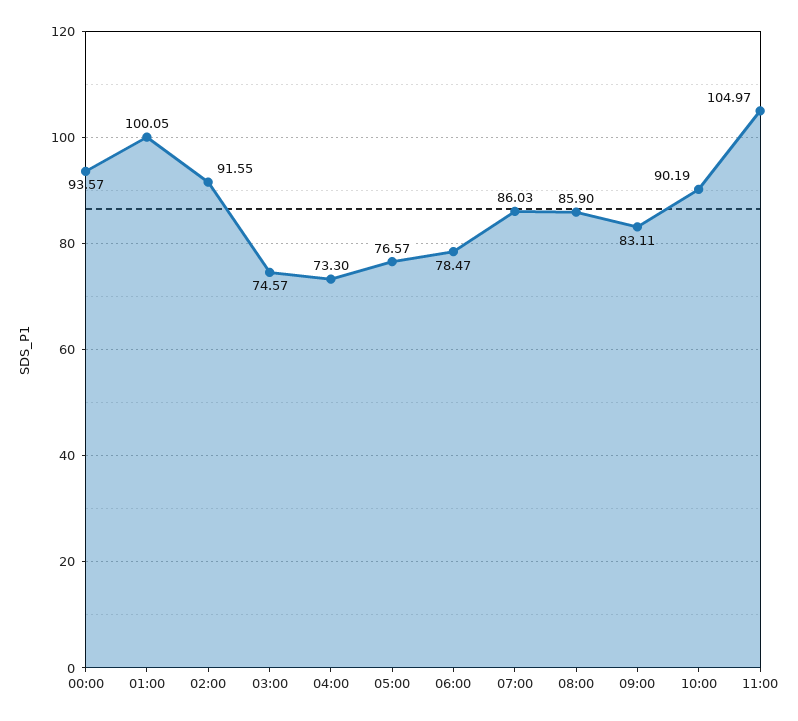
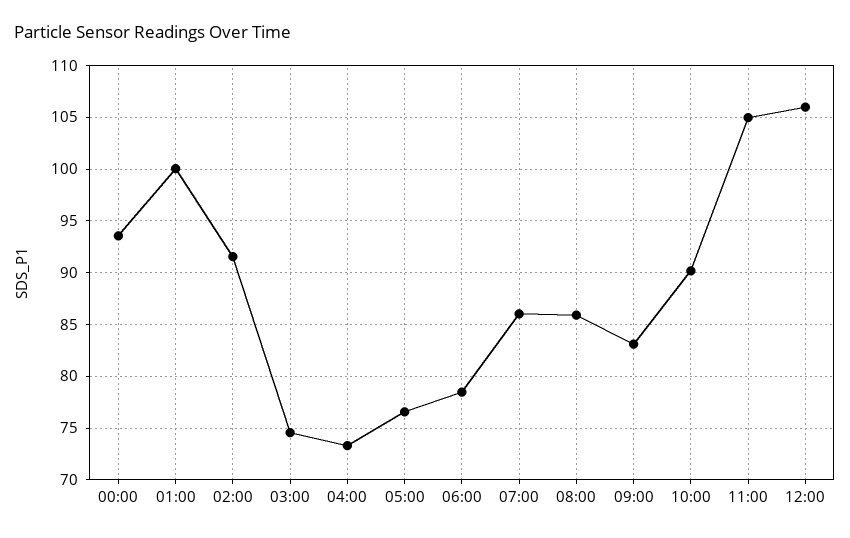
12:00: none -> 106

